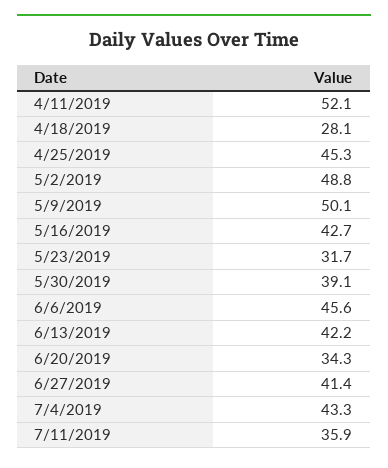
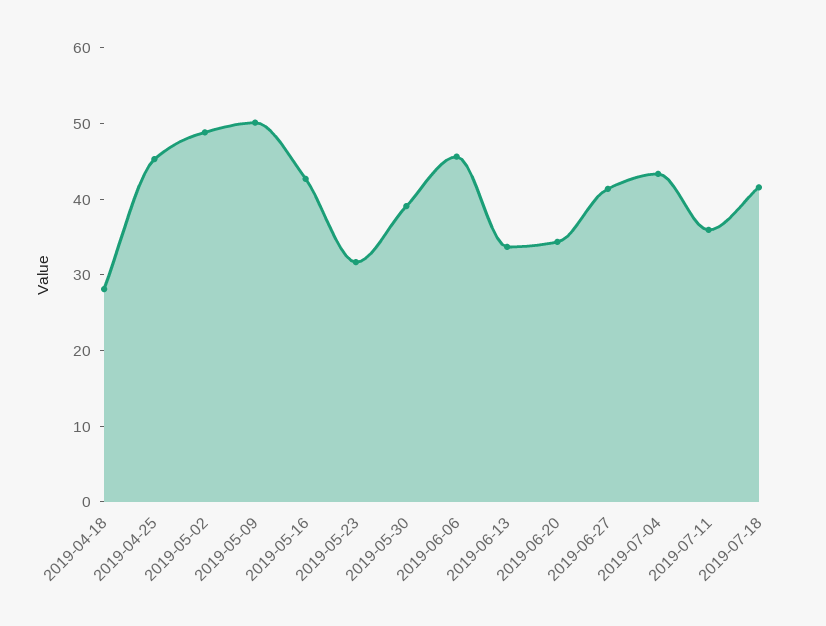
4/11/2019: 52.1 -> none
6/13/2019: 42.2 -> 34
2019-07-18: none -> 42

